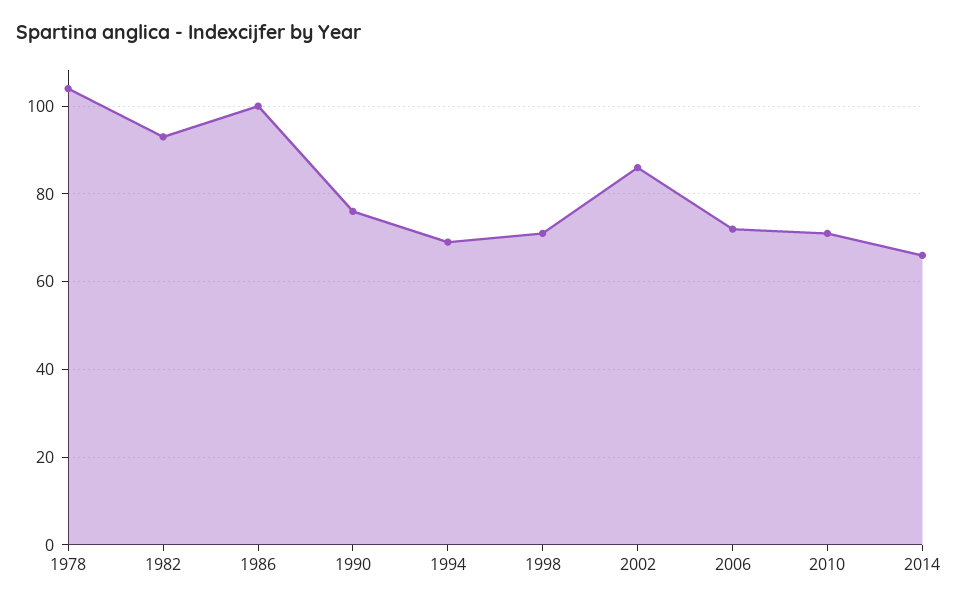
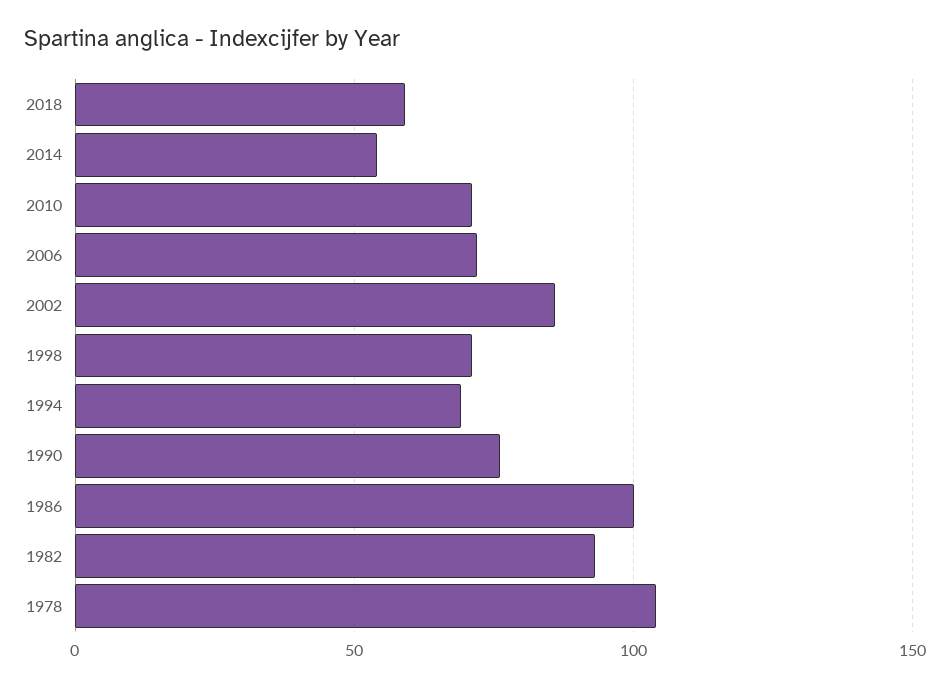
2014: 65 -> 55
2018: none -> 60

